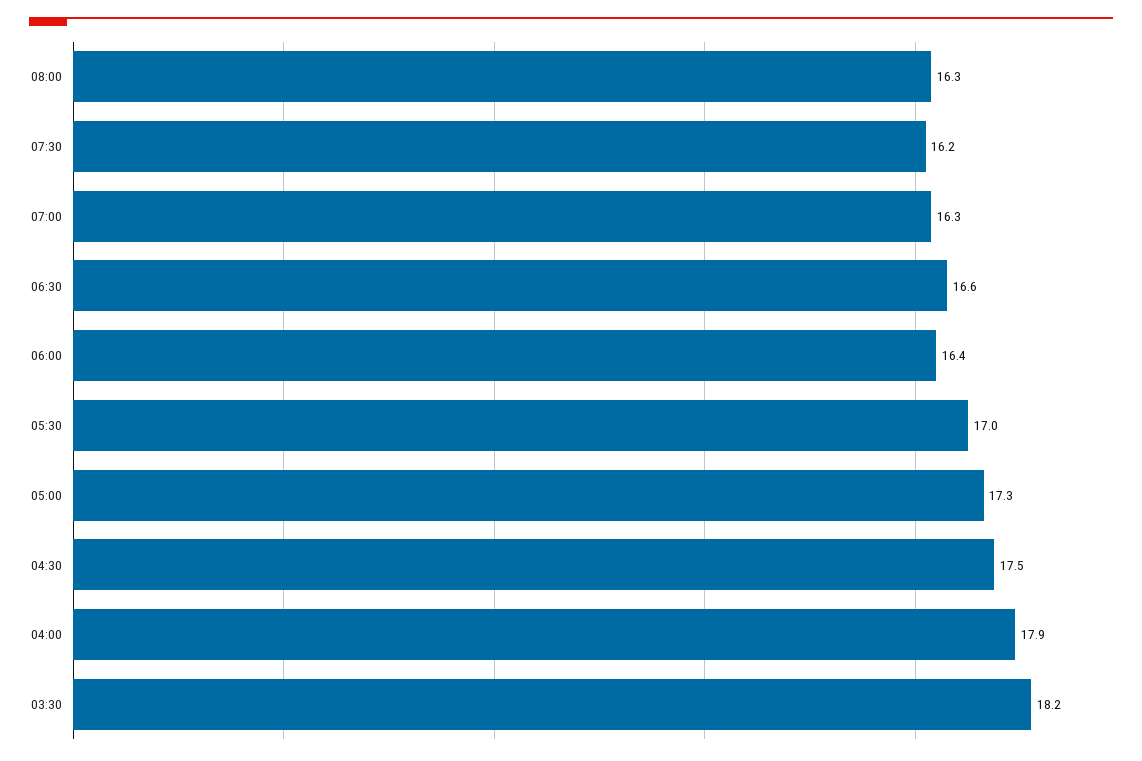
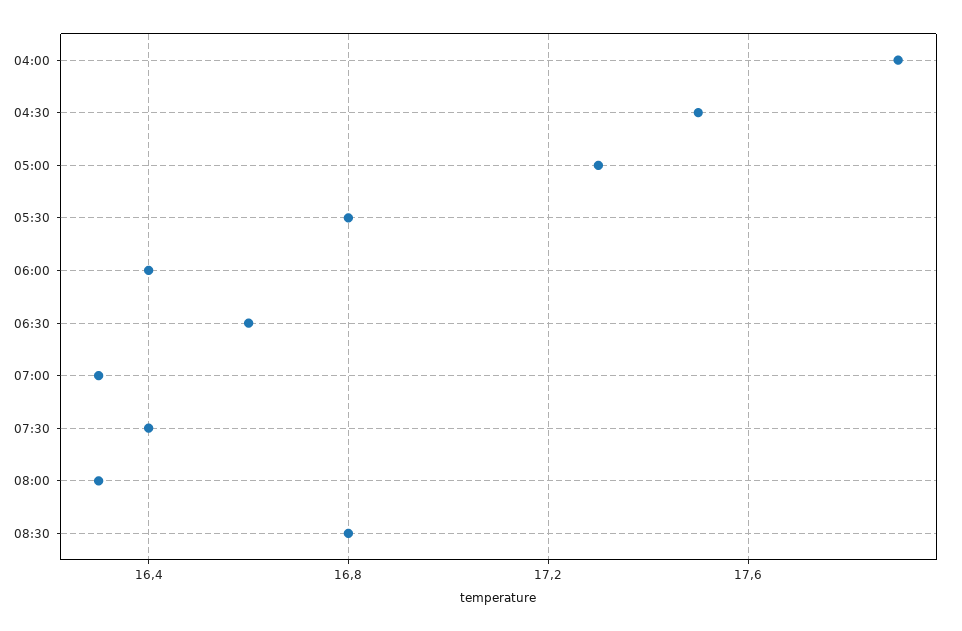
07:30: 16.2 -> 16.4
05:30: 17 -> 16.8
03:30: 18.2 -> none
08:30: none -> 16.8

